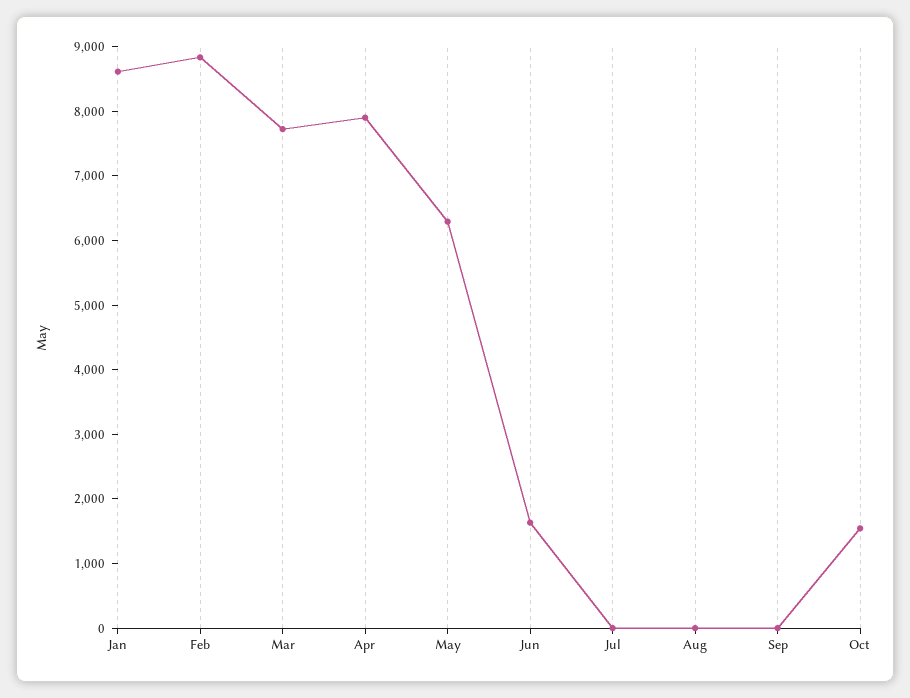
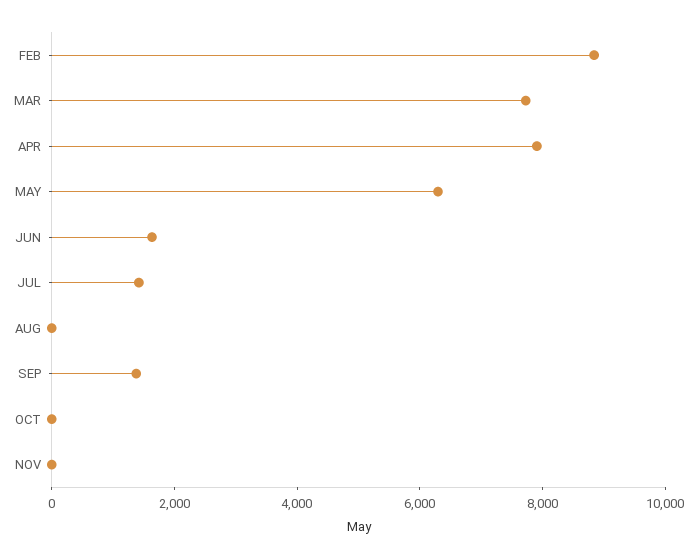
Jan: 8600 -> none
Jul: 0 -> 1500
Sep: 0 -> 1500
Oct: 1600 -> 0
NOV: none -> 0

